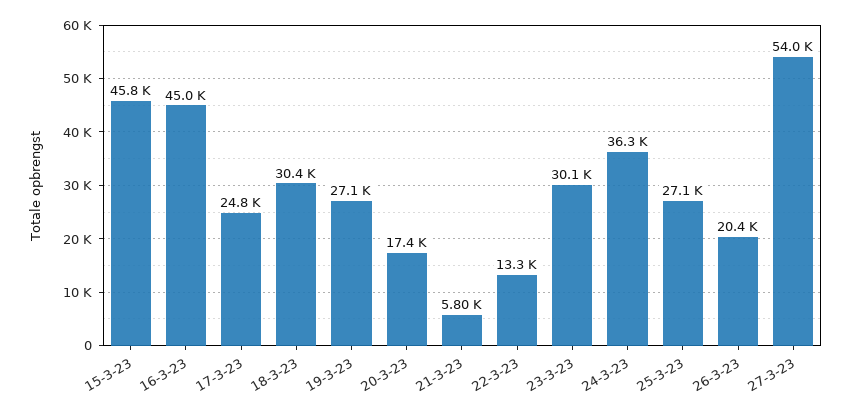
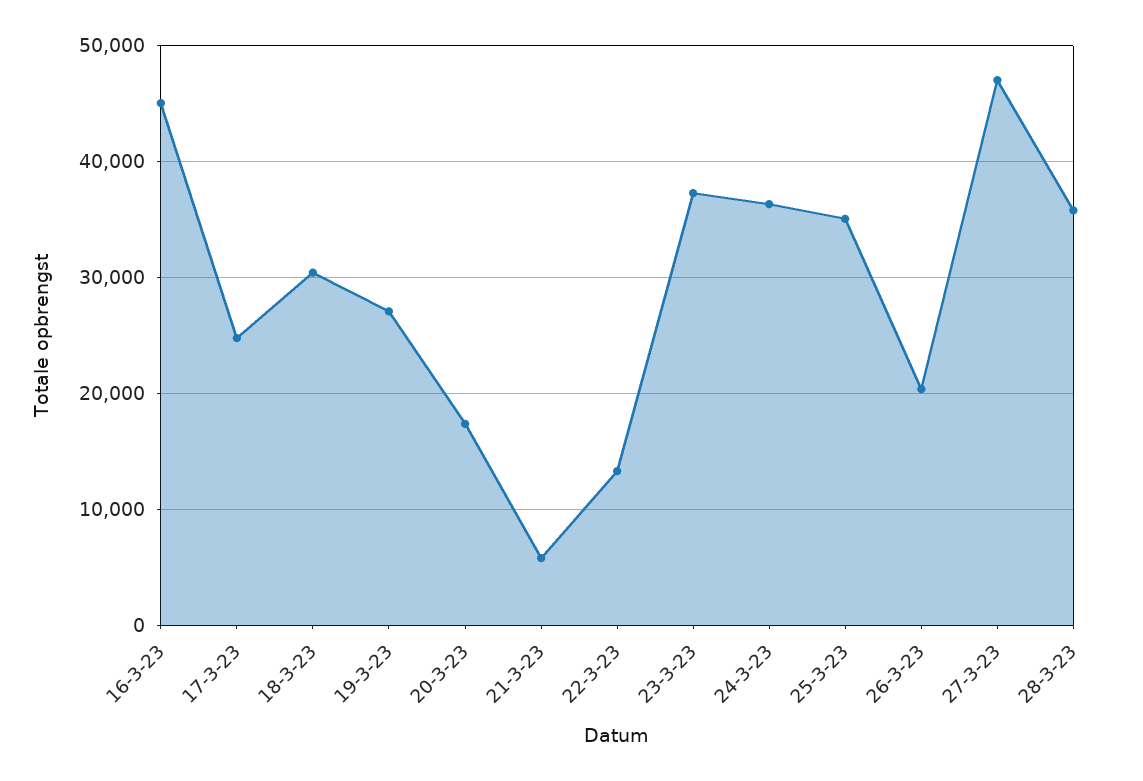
15-3-23: 45800 -> none
23-3-23: 30100 -> 37000
25-3-23: 27100 -> 35000
27-3-23: 54000 -> 47000
28-3-23: none -> 36000

